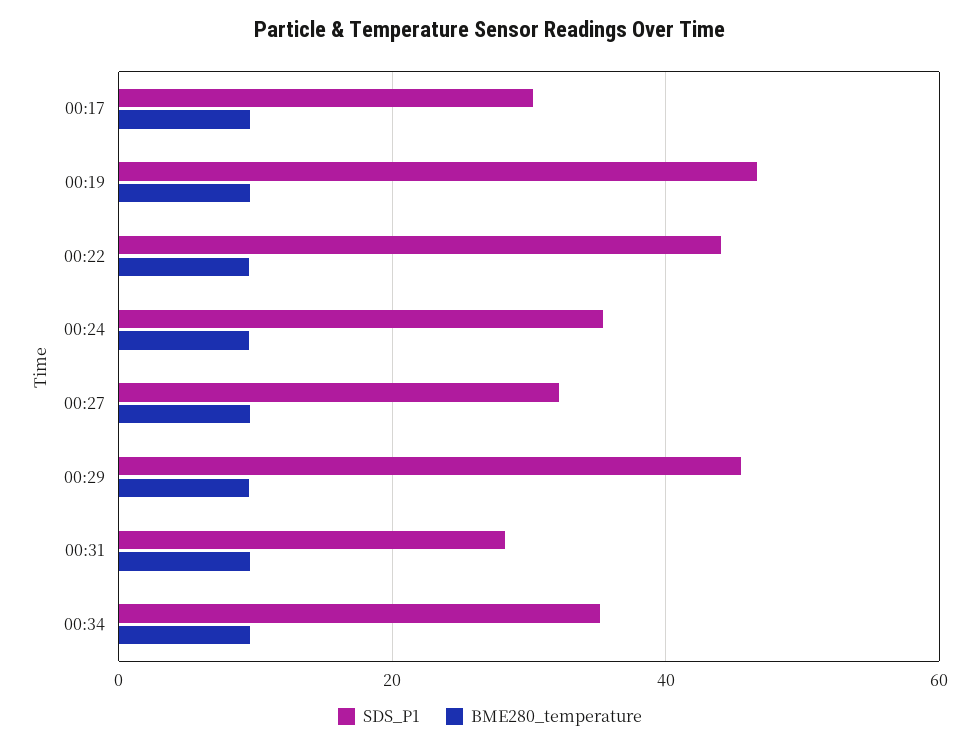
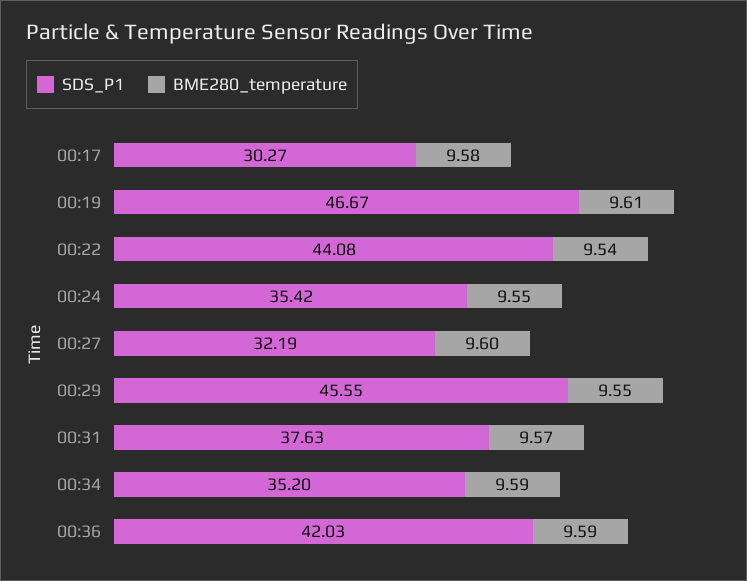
SDS_P1, 00:31: 28 -> 37.63
SDS_P1, 00:36: none -> 42.03
BME280_temperature, 00:36: none -> 9.59

